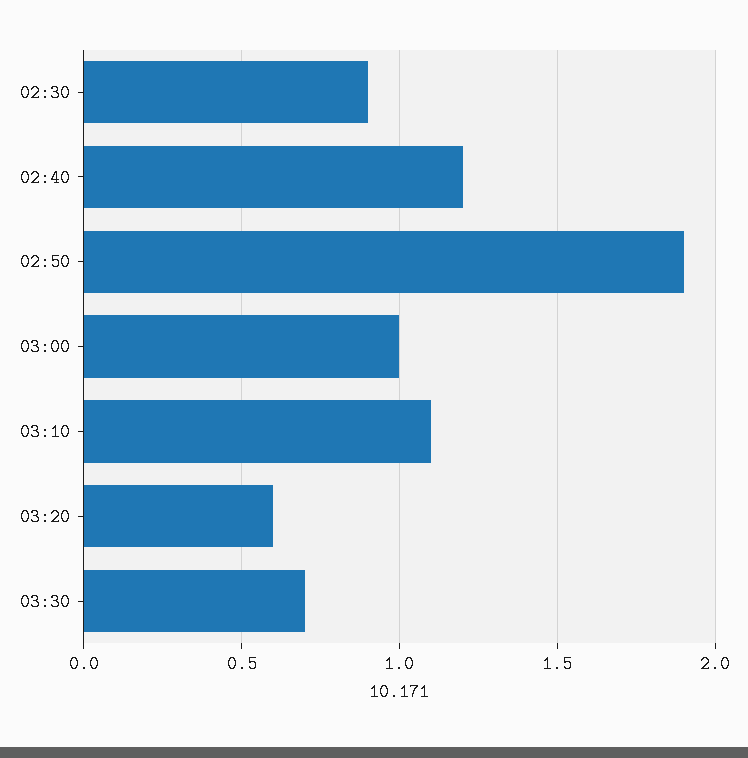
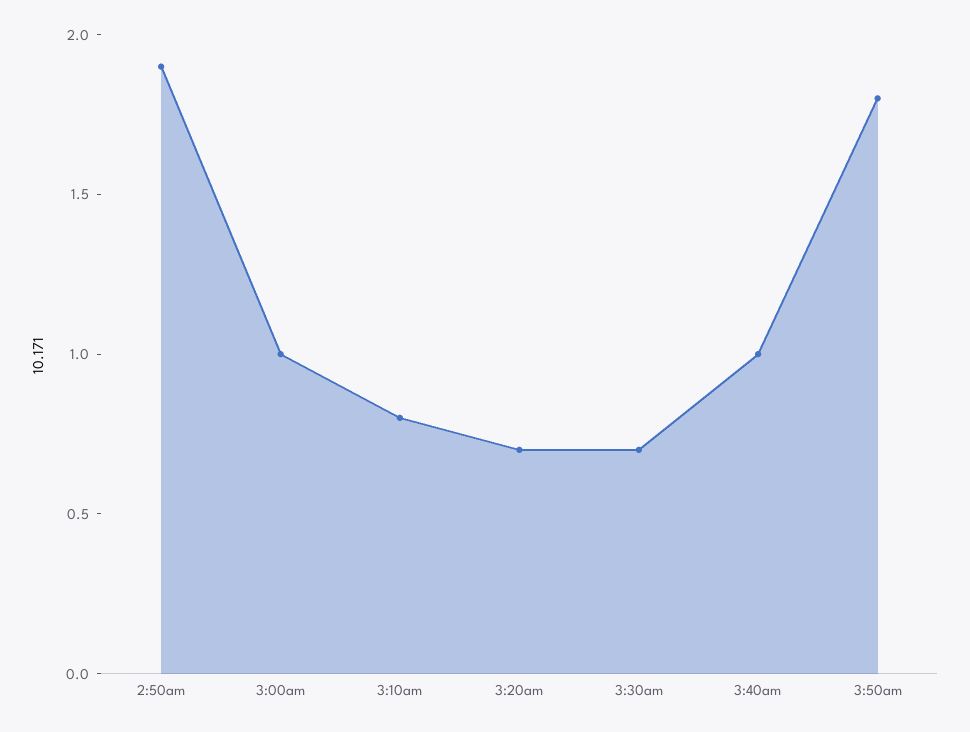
02:30: 0.9 -> none
02:40: 1.2 -> none
03:10: 1.1 -> 0.8
03:20: 0.6 -> 0.7
3:40am: none -> 1
3:50am: none -> 1.8

